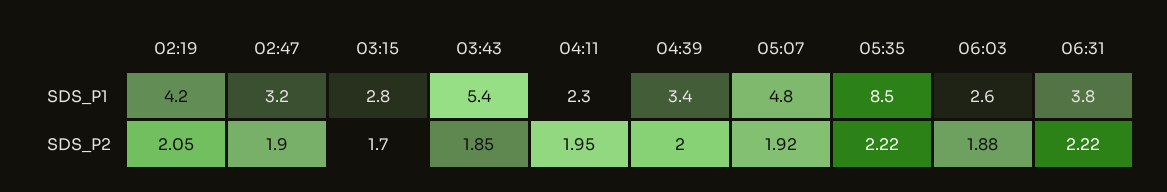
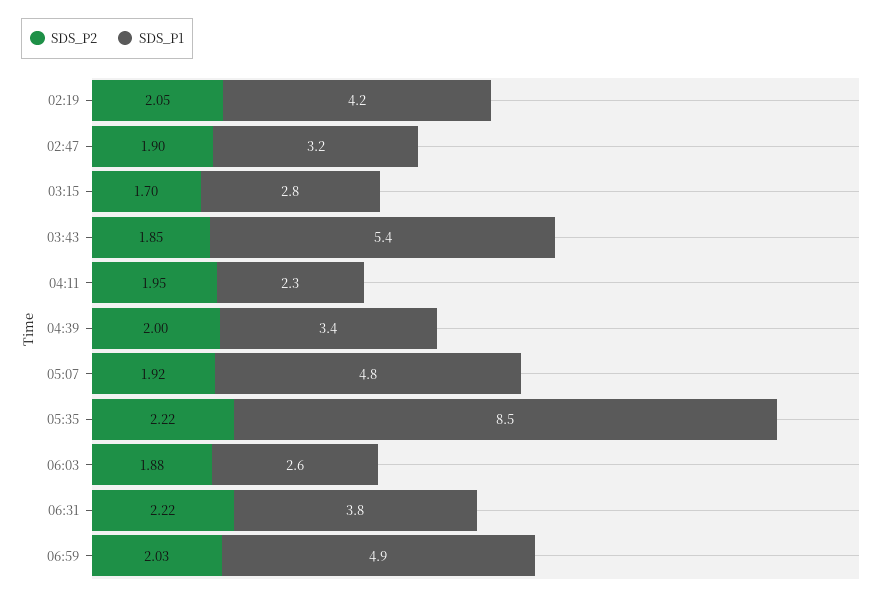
SDS_P2, 06:59: none -> 2.03
SDS_P1, 06:59: none -> 4.9

